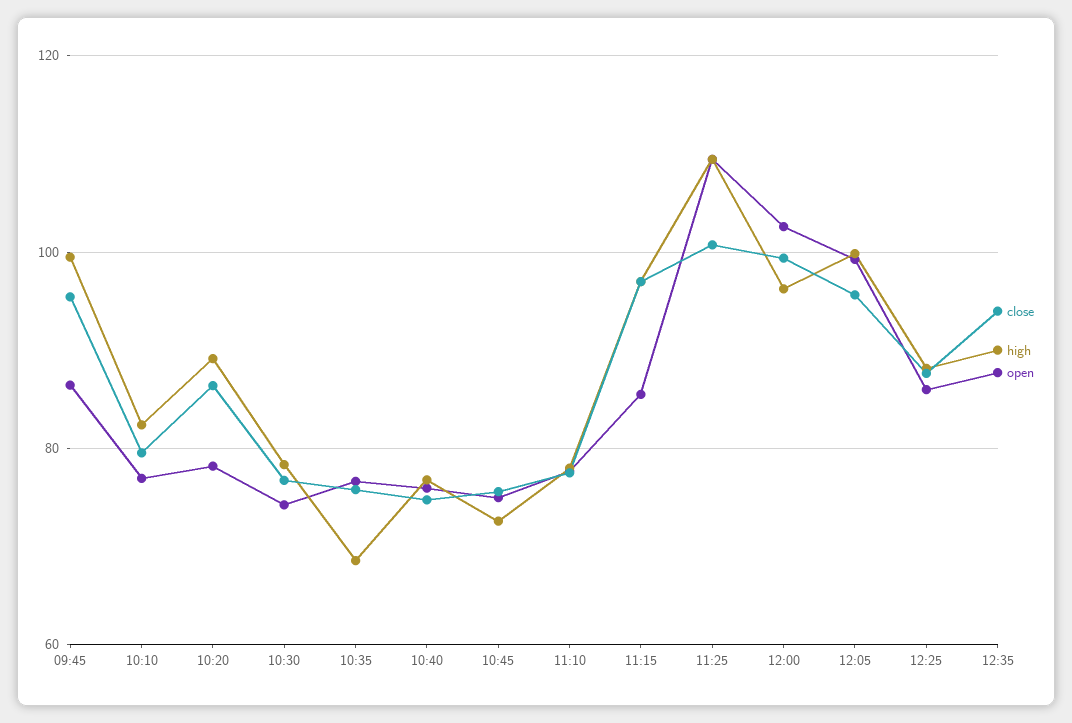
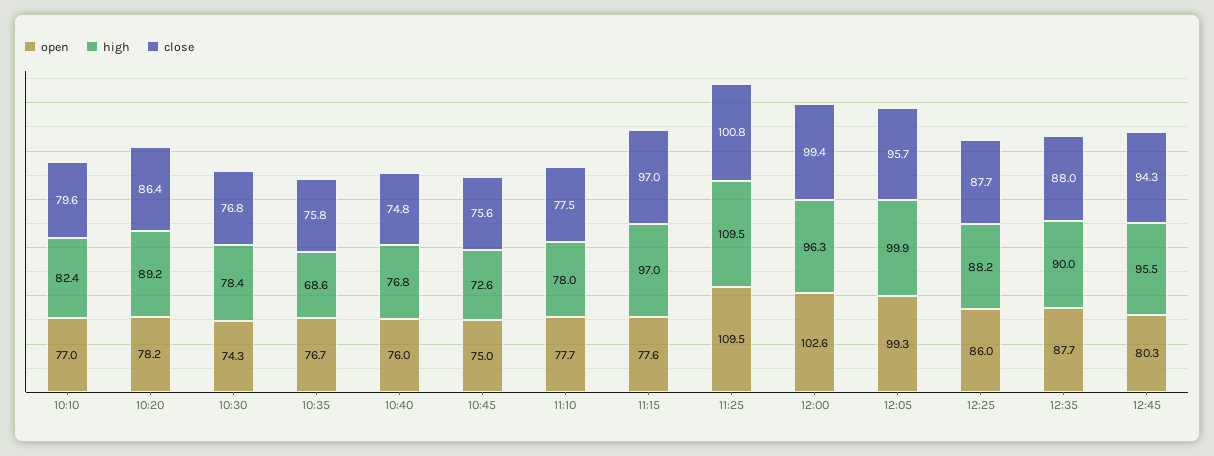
close, 09:45: 96 -> none
high, 09:45: 100 -> none
open, 09:45: 86 -> none
open, 11:15: 86 -> 77.6
close, 12:35: 94 -> 88
open, 12:45: none -> 80.3
high, 12:45: none -> 95.5
close, 12:45: none -> 94.3

